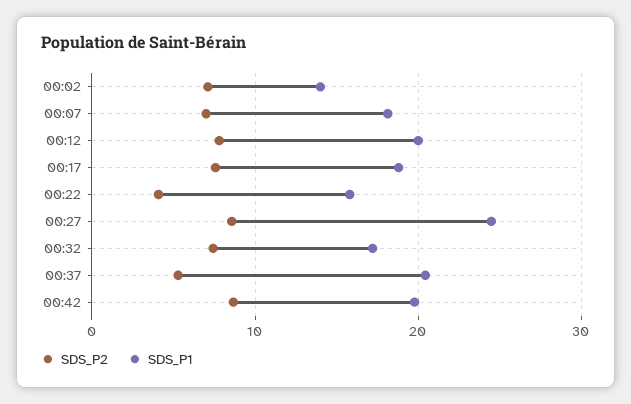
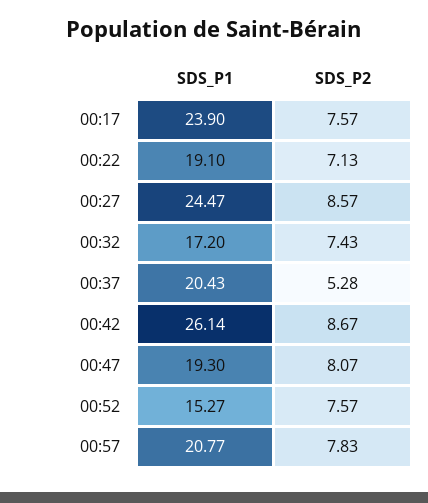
SDS_P2, 00:02: 7 -> none
SDS_P1, 00:02: 14 -> none
SDS_P2, 00:07: 7 -> none
SDS_P1, 00:07: 18 -> none
SDS_P2, 00:12: 8 -> none
SDS_P1, 00:12: 20 -> none
SDS_P1, 00:17: 19 -> 23.9
SDS_P2, 00:22: 4 -> 7.13
SDS_P1, 00:22: 16 -> 19.1
SDS_P1, 00:42: 20 -> 26.14
SDS_P1, 00:47: none -> 19.3
SDS_P2, 00:47: none -> 8.07
SDS_P1, 00:52: none -> 15.27
SDS_P2, 00:52: none -> 7.57
SDS_P1, 00:57: none -> 20.77
SDS_P2, 00:57: none -> 7.83

